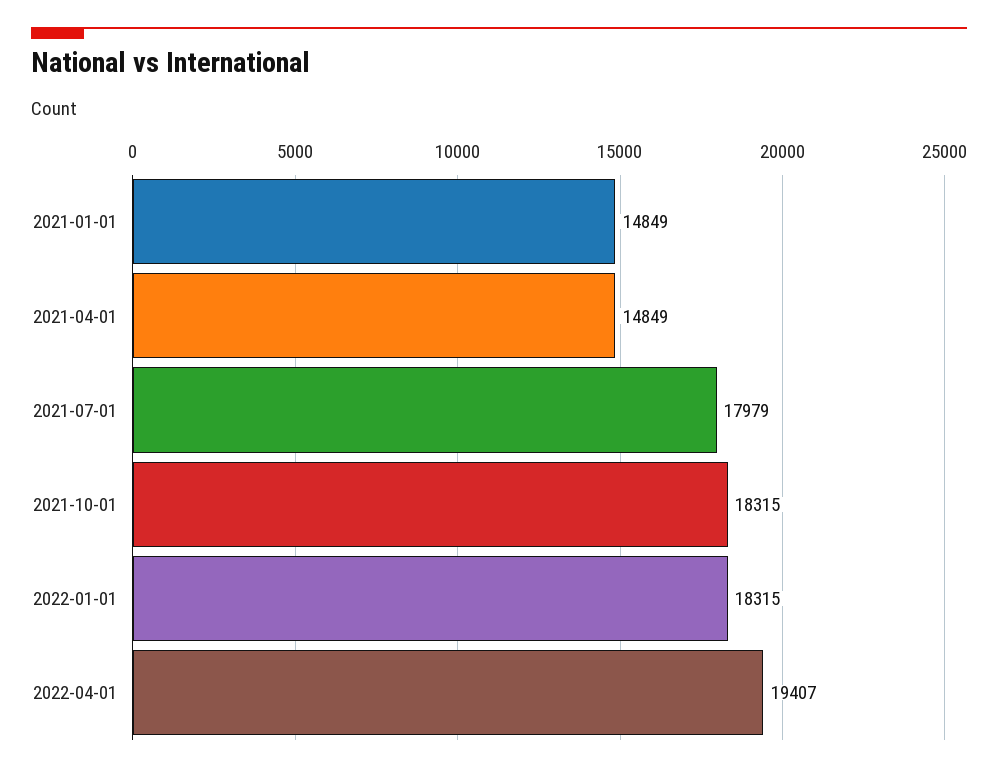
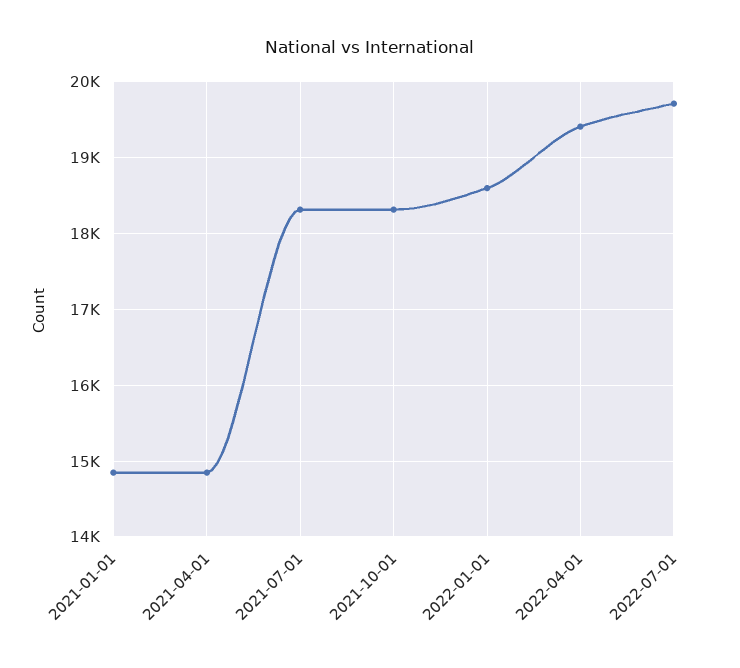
2021-07-01: 17979 -> 18300
2022-01-01: 18315 -> 18600
2022-07-01: none -> 19700

